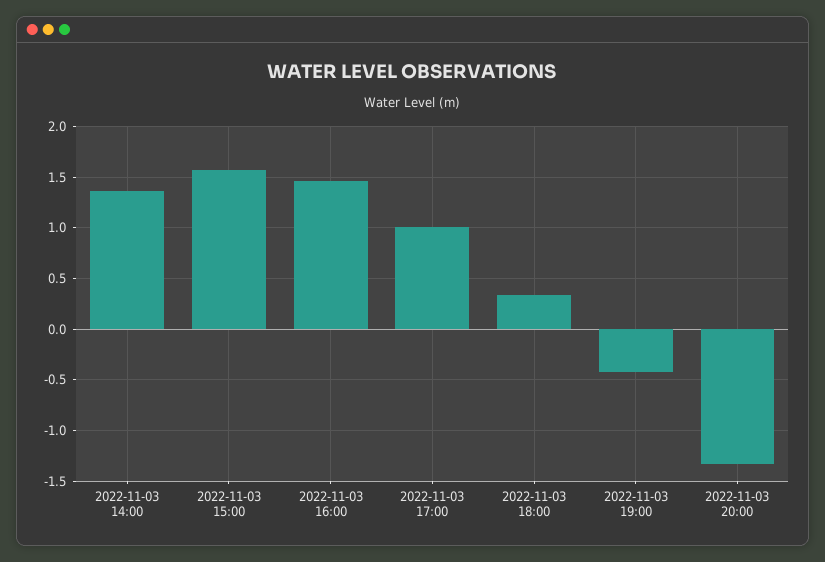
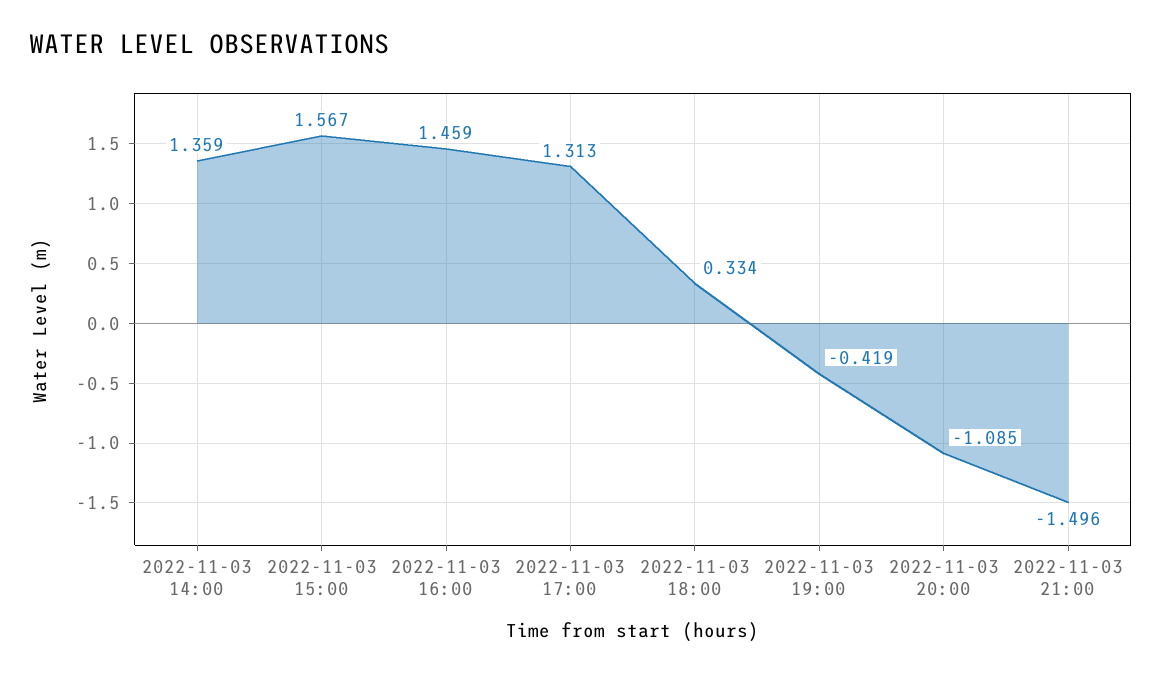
2022-11-03 17:00: 1 -> 1.313
2022-11-03 20:00: -1.3 -> -1.085
2022-11-03 21:00: none -> -1.496

